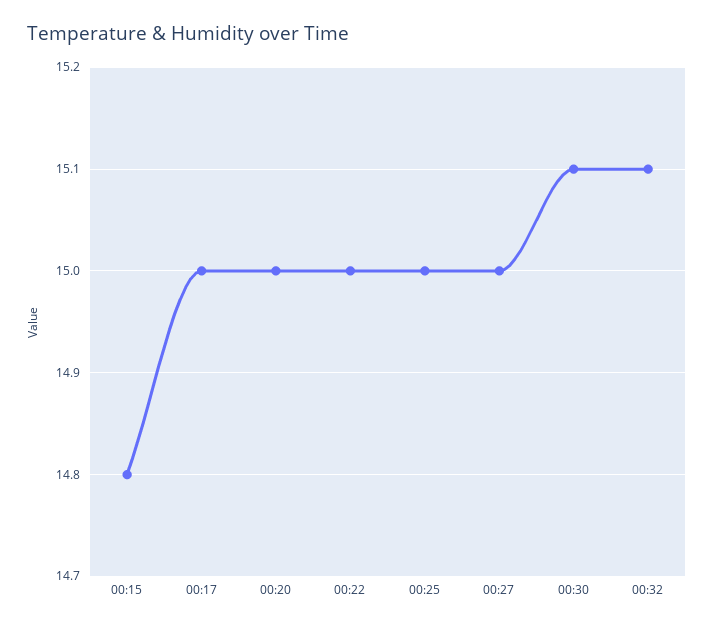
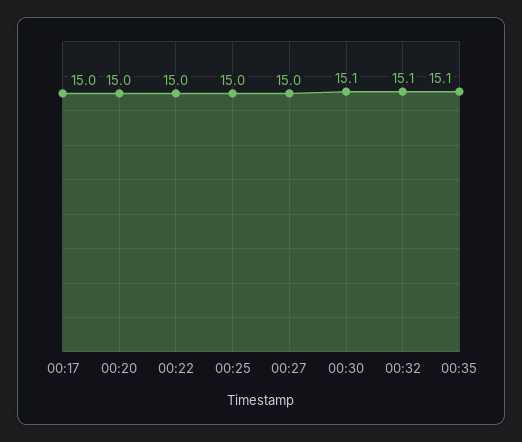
00:15: 14.8 -> none
00:35: none -> 15.1

